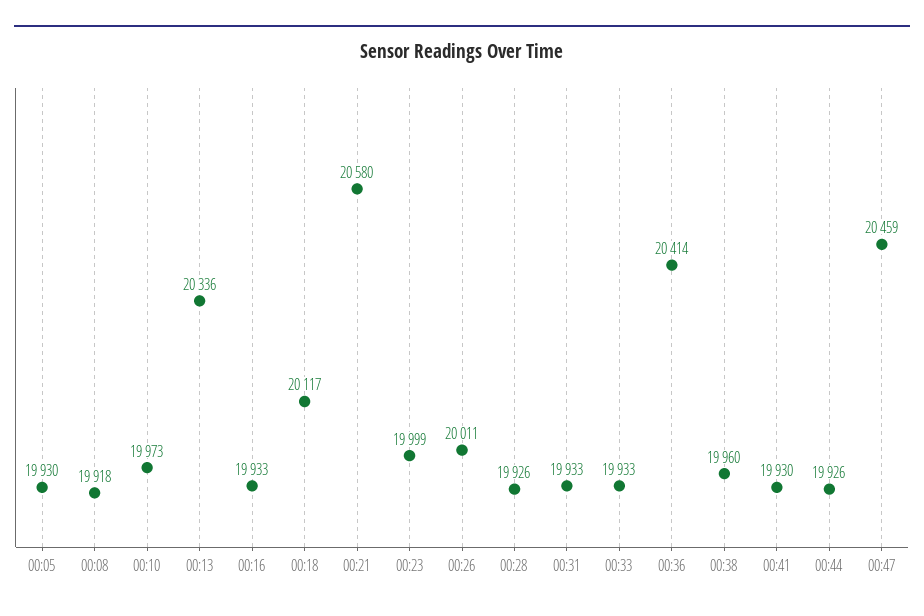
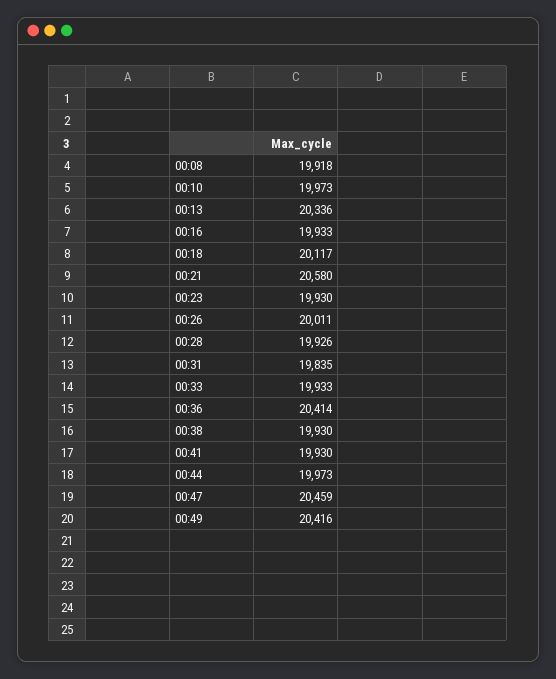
00:05: 19930 -> none
00:23: 19999 -> 19930
00:31: 19933 -> 19835
00:38: 19960 -> 19930
00:44: 19926 -> 19973
00:49: none -> 20416

